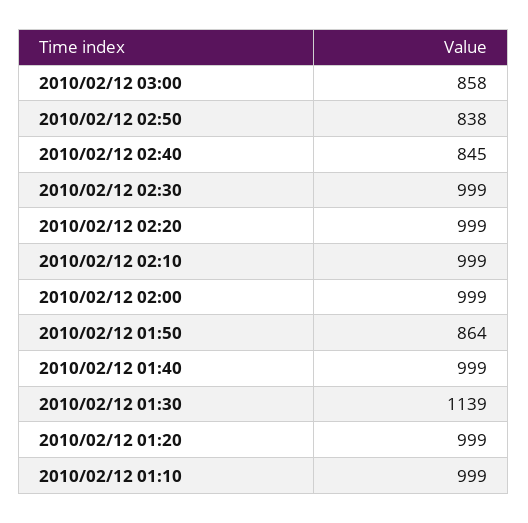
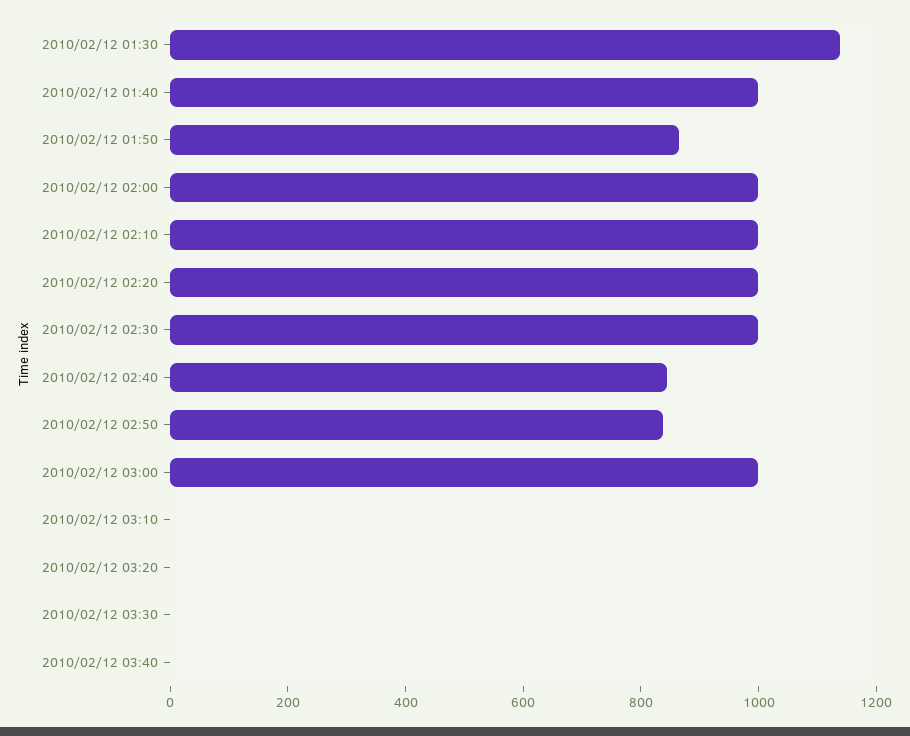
2010/02/12 03:00: 858 -> 1000
2010/02/12 01:20: 999 -> none
2010/02/12 01:10: 999 -> none
2010/02/12 03:10: none -> 0
2010/02/12 03:20: none -> 0
2010/02/12 03:30: none -> 0
2010/02/12 03:40: none -> 0

